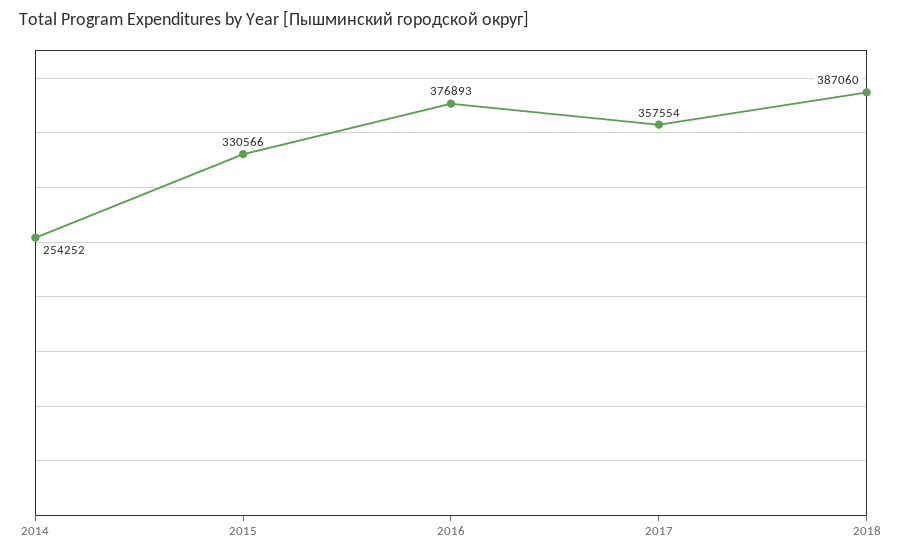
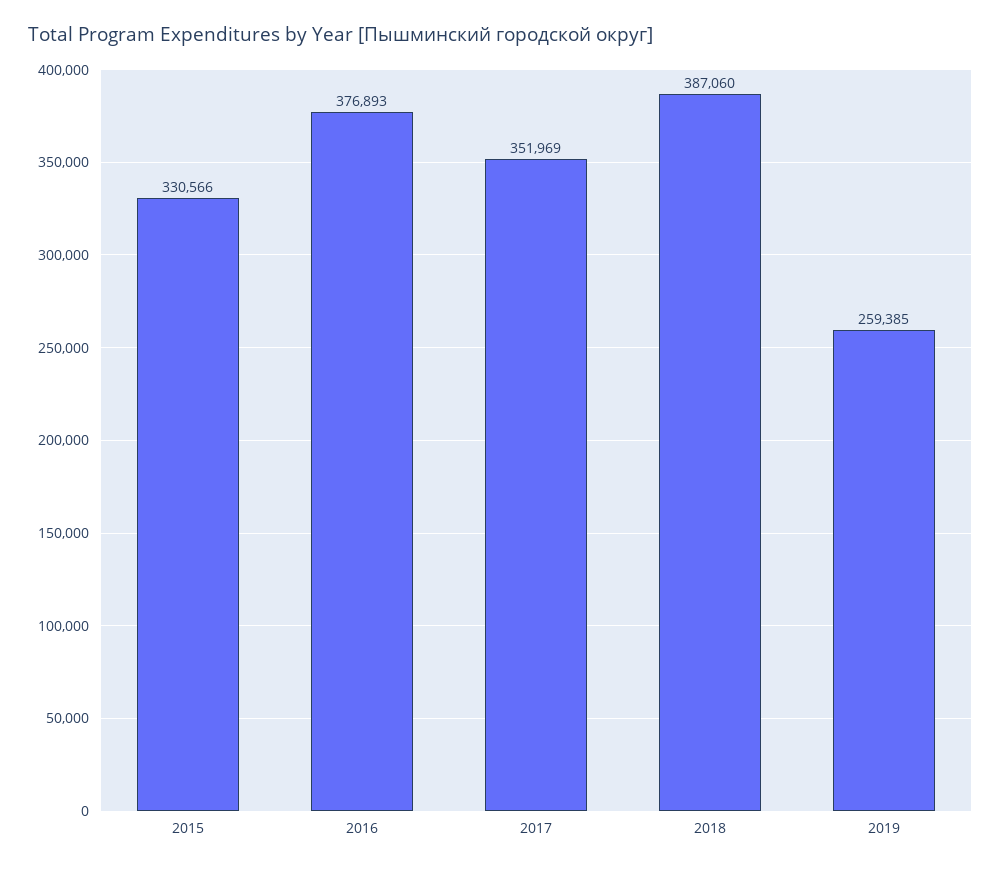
2014: 254252 -> none
2017: 357554 -> 351969
2019: none -> 259385

